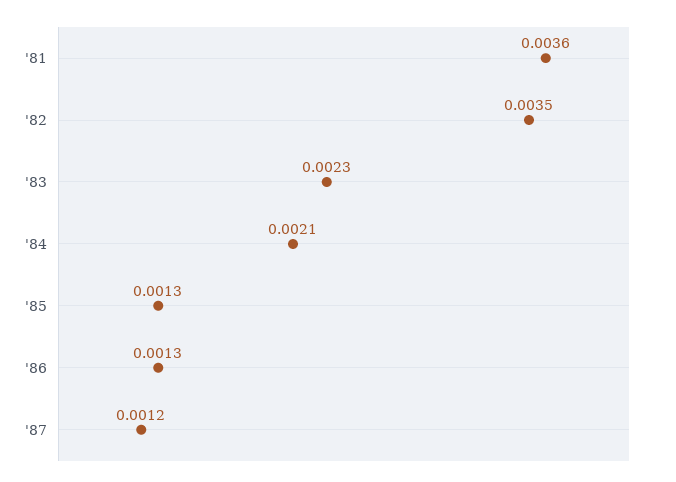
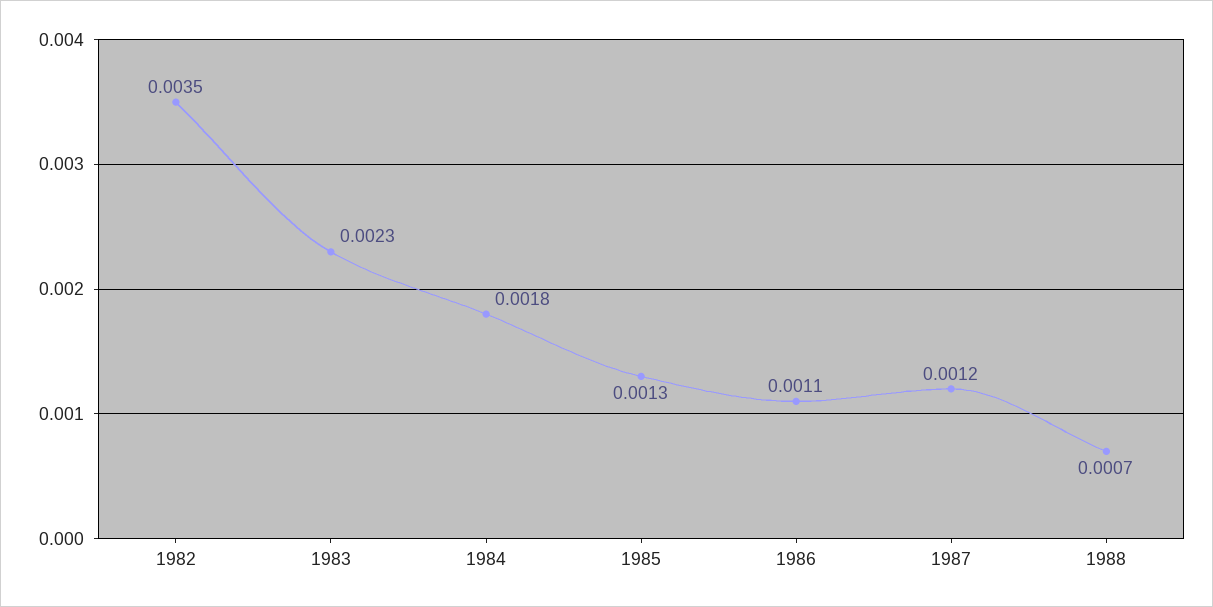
'81: 0.0036 -> none
'84: 0.0021 -> 0.0018
'86: 0.0013 -> 0.0011
1988: none -> 0.0007

